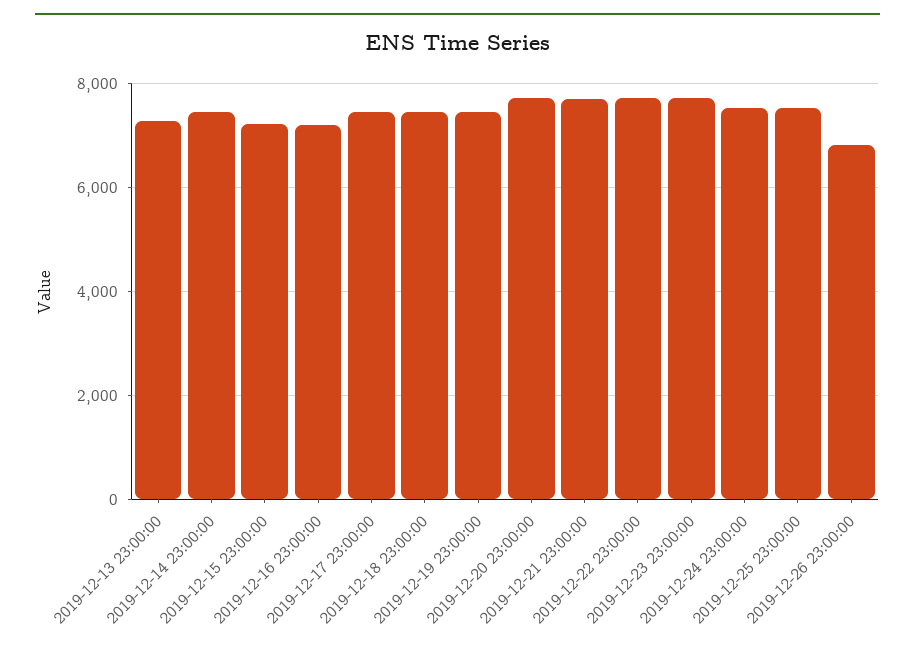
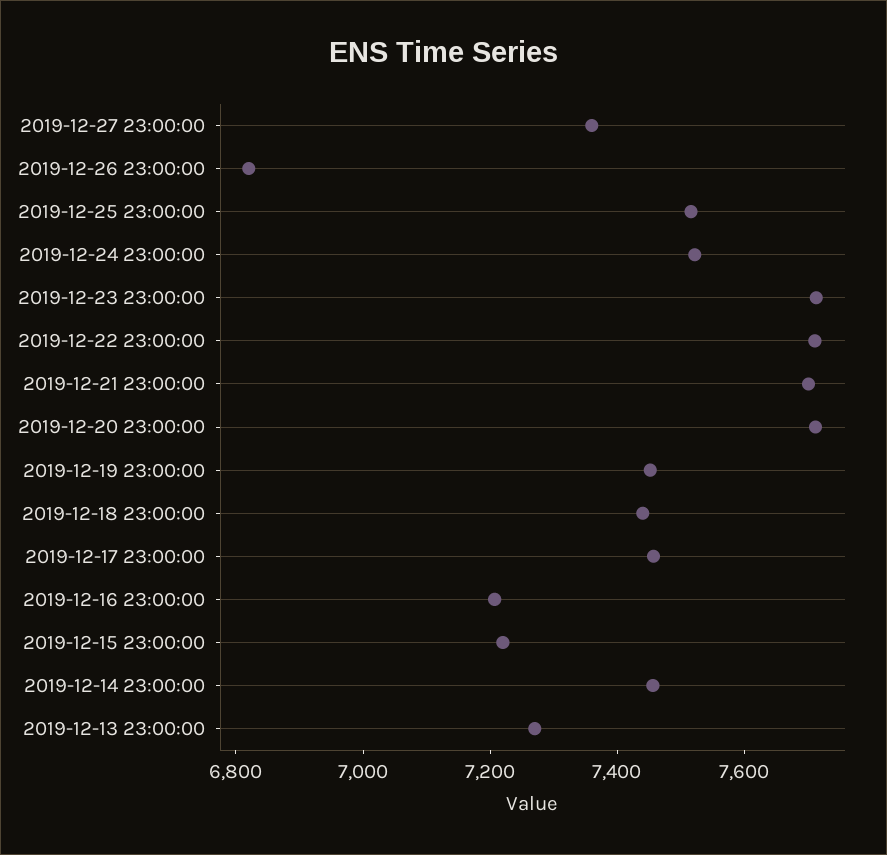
2019-12-27 23:00:00: none -> 7350

